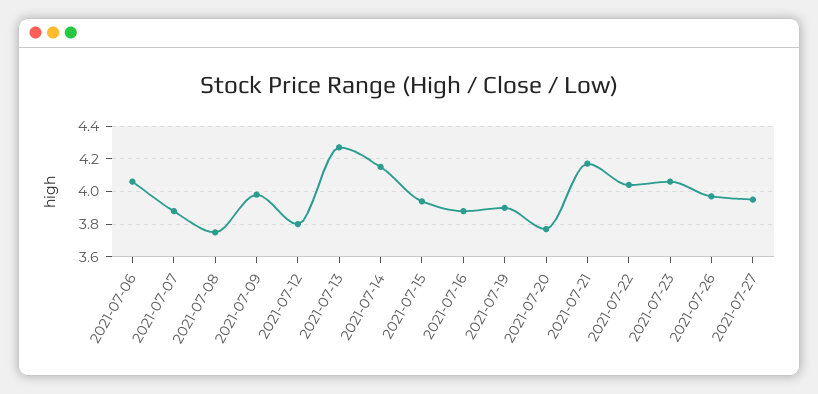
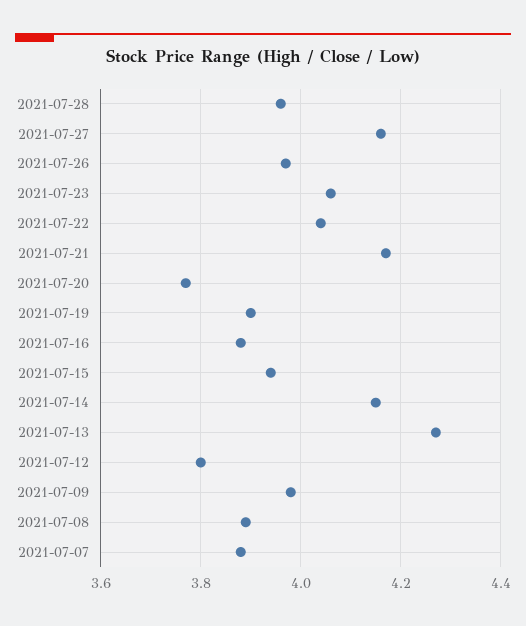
2021-07-06: 4.05 -> none
2021-07-08: 3.75 -> 3.9
2021-07-27: 3.95 -> 4.15
2021-07-28: none -> 3.95

